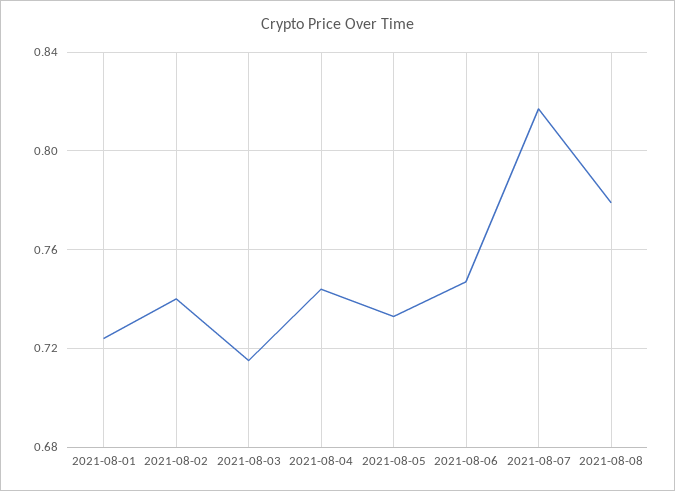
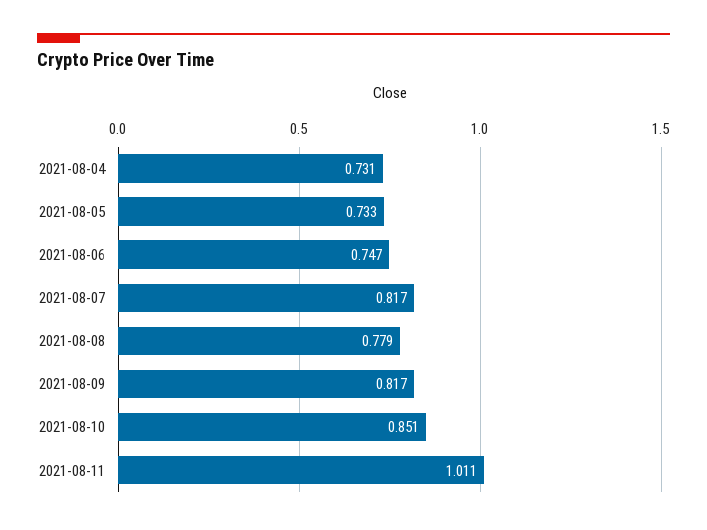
2021-08-01: 0.725 -> none
2021-08-02: 0.74 -> none
2021-08-03: 0.715 -> none
2021-08-04: 0.745 -> 0.731
2021-08-09: none -> 0.817
2021-08-10: none -> 0.851
2021-08-11: none -> 1.011

